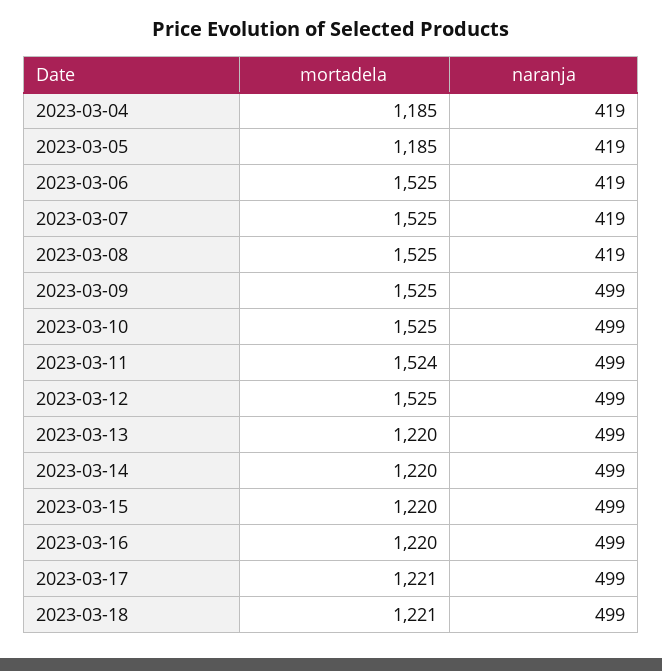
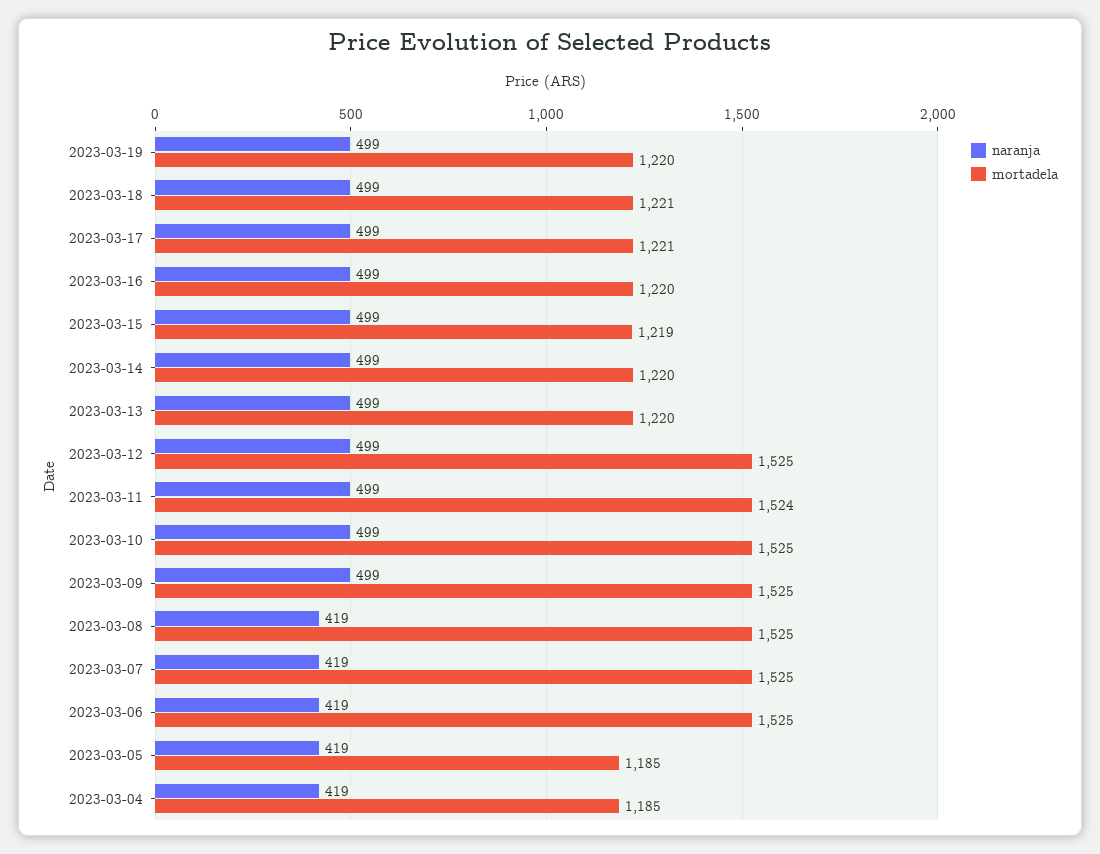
mortadela, 2023-03-15: 1220 -> 1219
naranja, 2023-03-19: none -> 499
mortadela, 2023-03-19: none -> 1220

